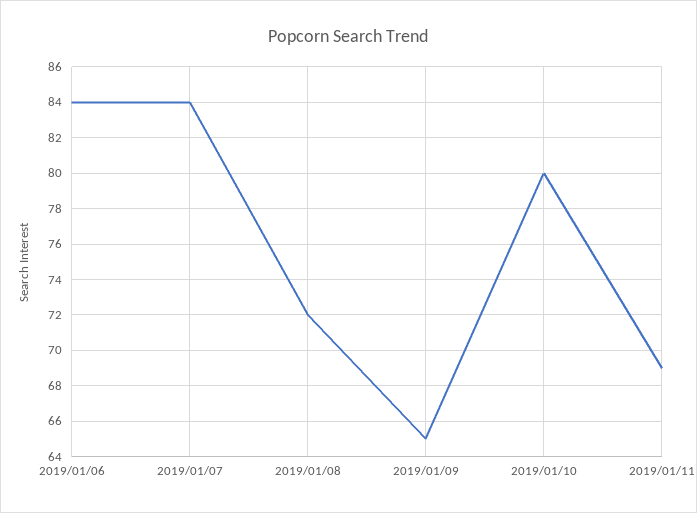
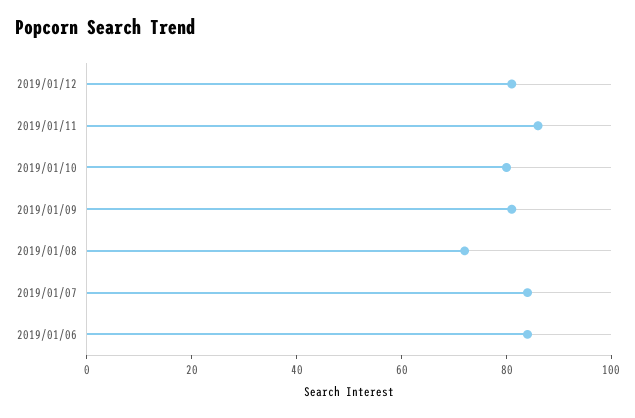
2019/01/09: 65 -> 80
2019/01/11: 69 -> 85
2019/01/12: none -> 80

